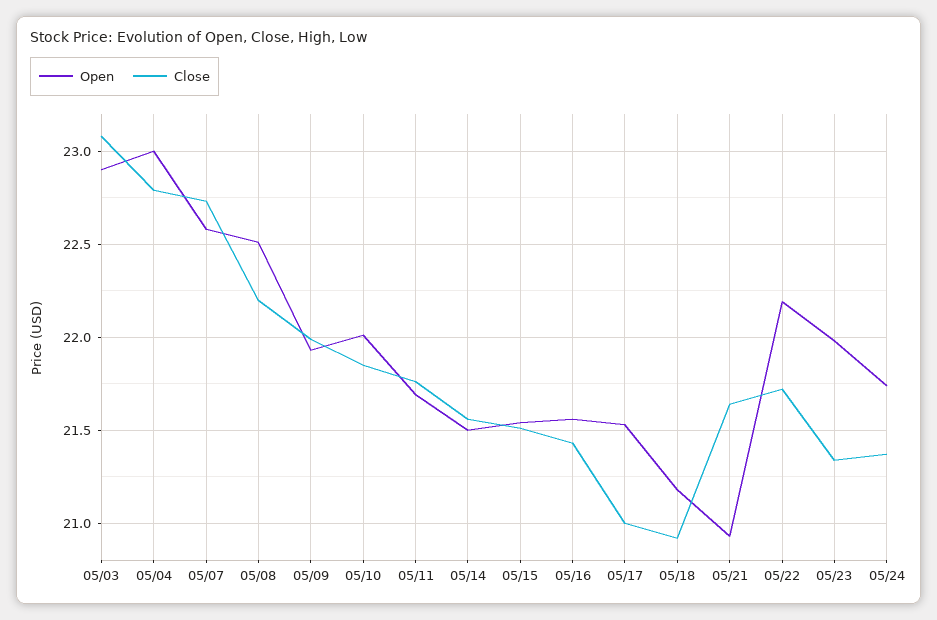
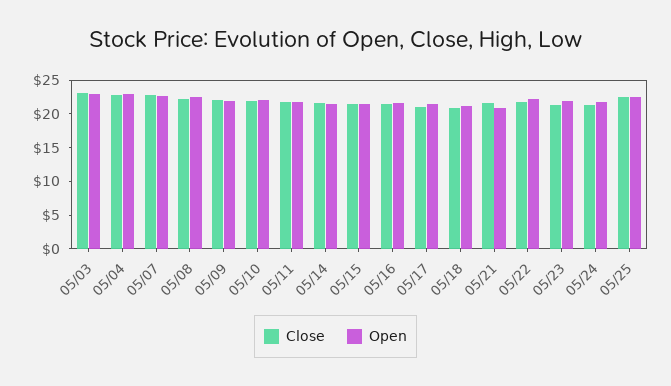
Close, 05/25: none -> 22.5
Open, 05/25: none -> 22.5

